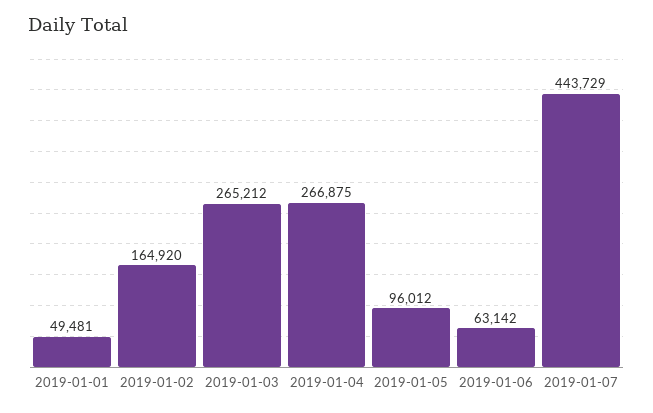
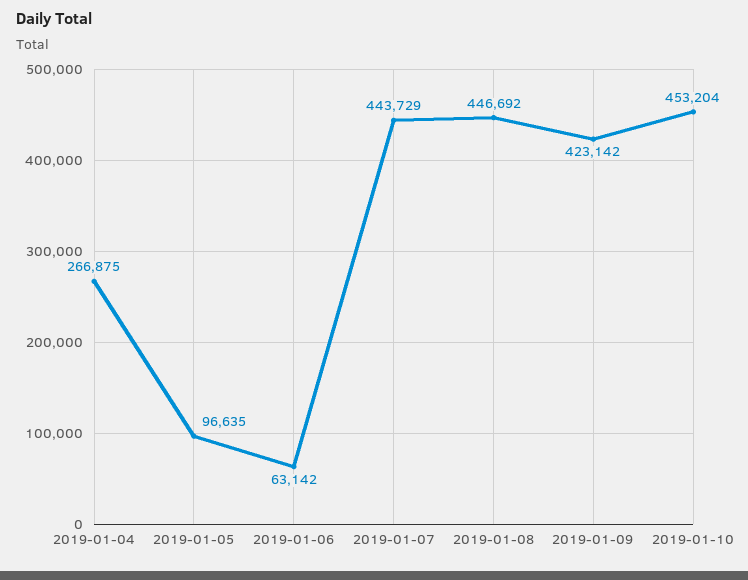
2019-01-01: 49481 -> none
2019-01-02: 164920 -> none
2019-01-03: 265212 -> none
2019-01-05: 96012 -> 96635
2019-01-08: none -> 446692
2019-01-09: none -> 423142
2019-01-10: none -> 453204

